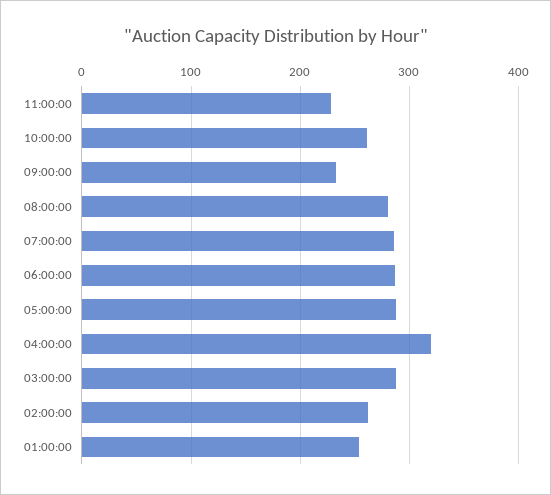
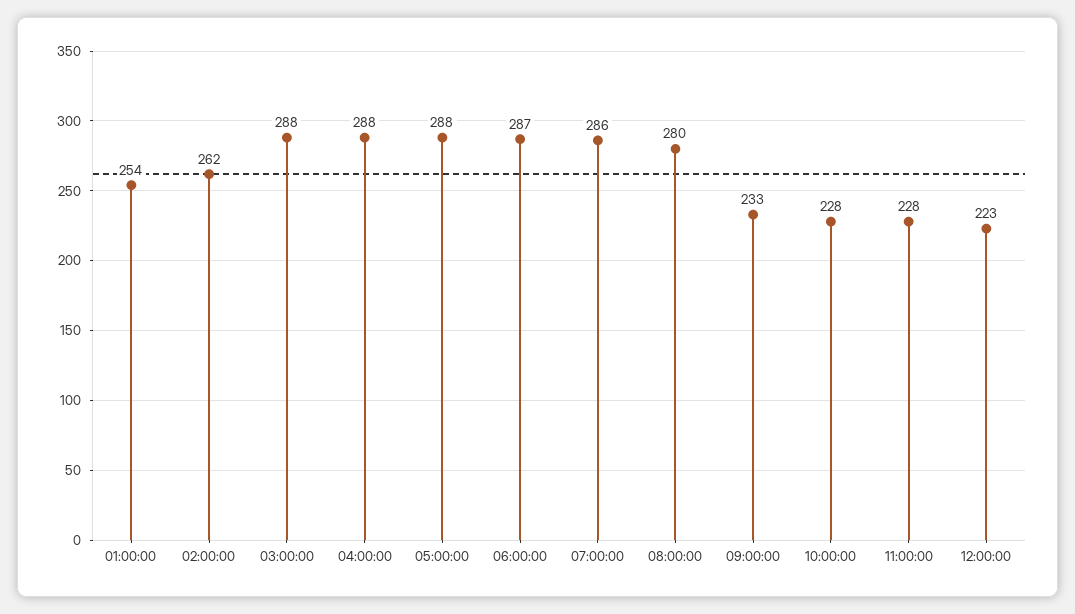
10:00:00: 260 -> 228
04:00:00: 320 -> 288
12:00:00: none -> 223

